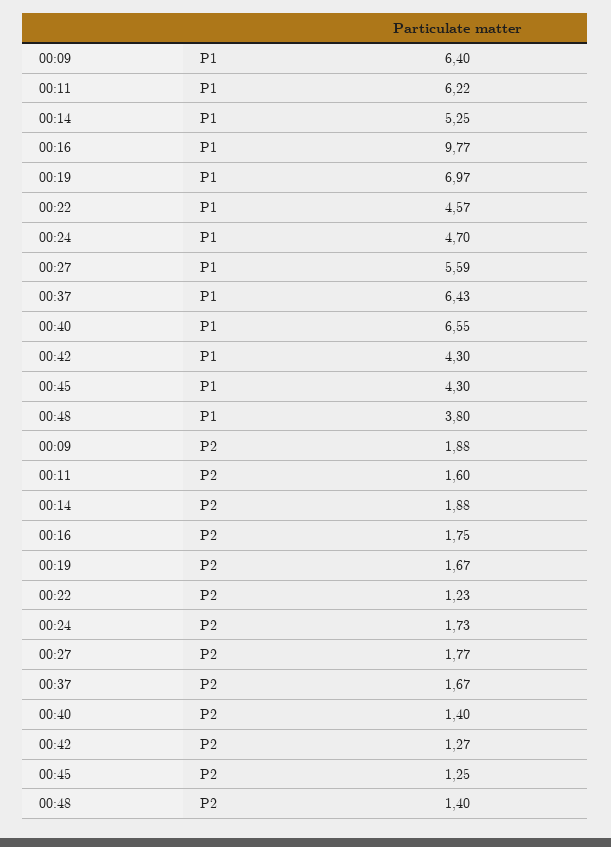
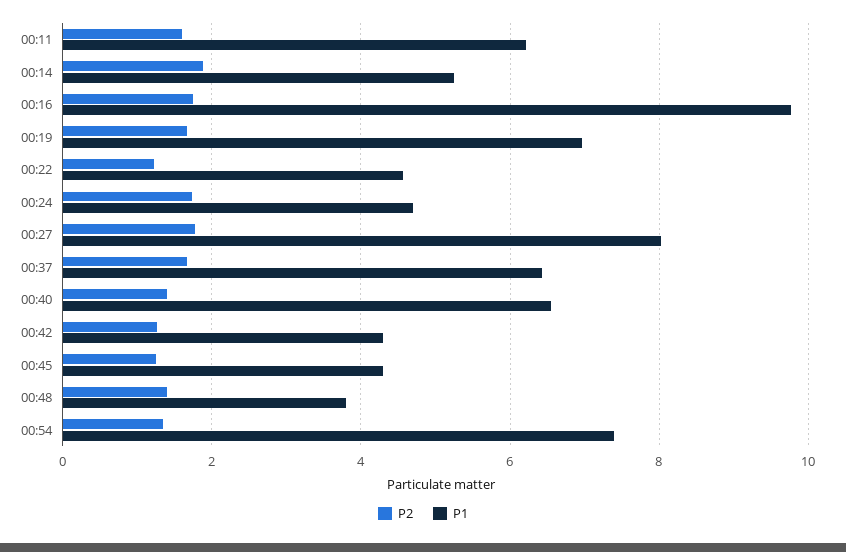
P1, 00:09: 6.4 -> none
P1, 00:27: 5.59 -> 8
P2, 00:09: 1.88 -> none
P2, 00:54: none -> 1.4
P1, 00:54: none -> 7.4

